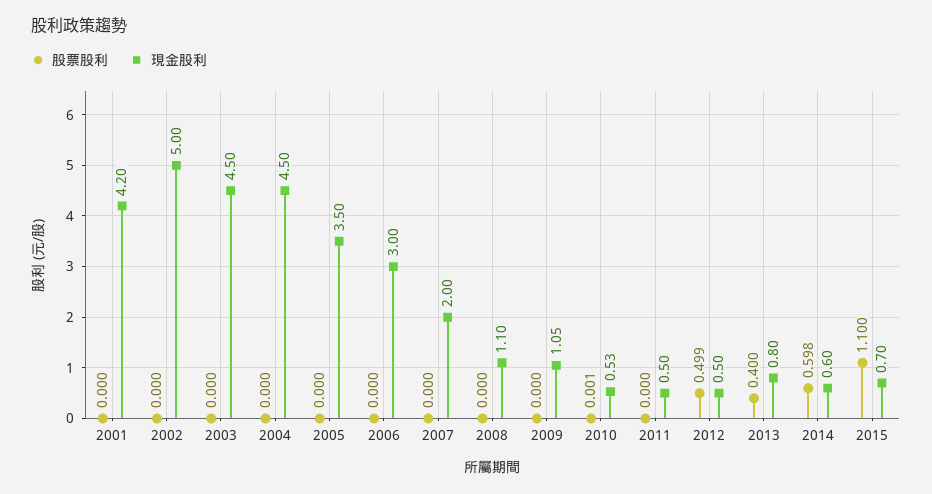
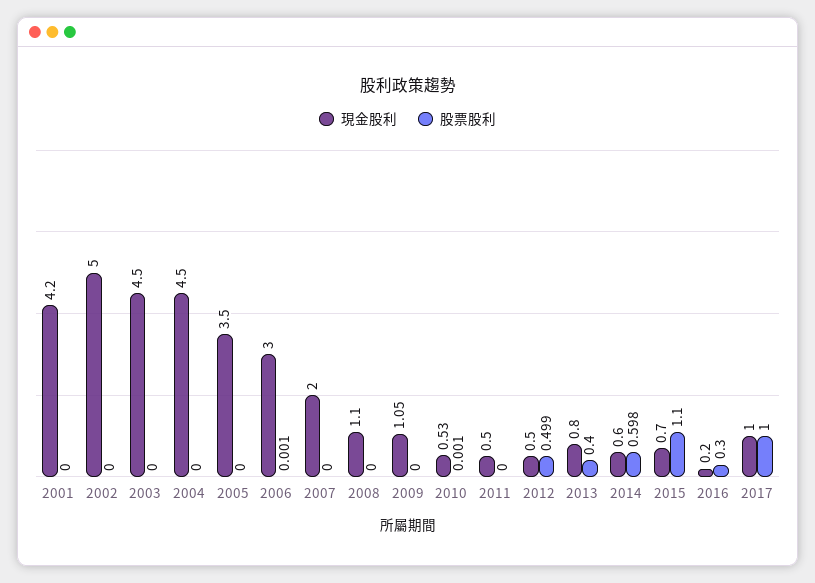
股票股利, 2006: 0 -> 0.001
現金股利, 2016: none -> 0.2
股票股利, 2016: none -> 0.3
現金股利, 2017: none -> 1
股票股利, 2017: none -> 1

